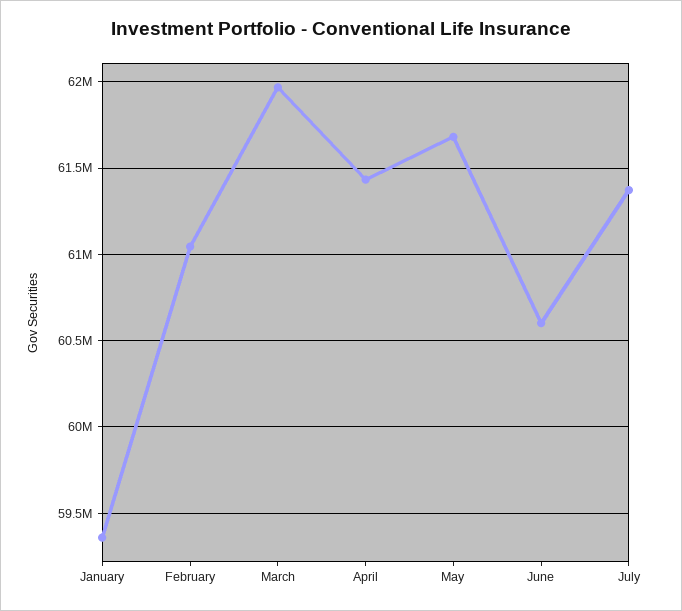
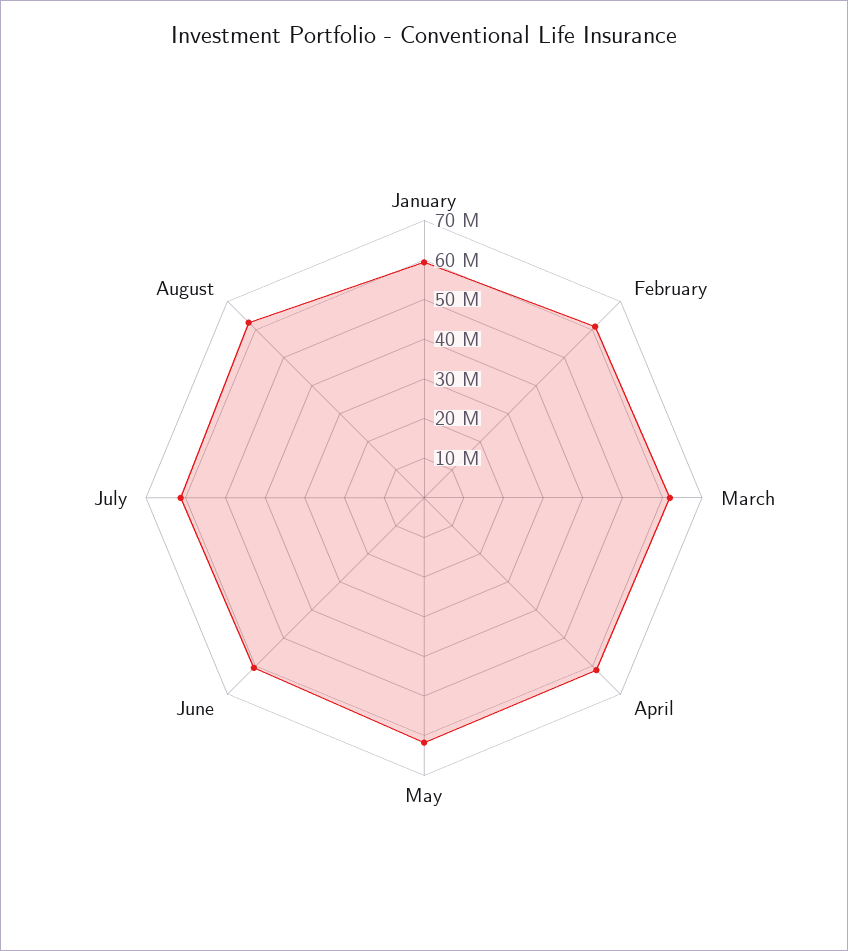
August: none -> 62500000

